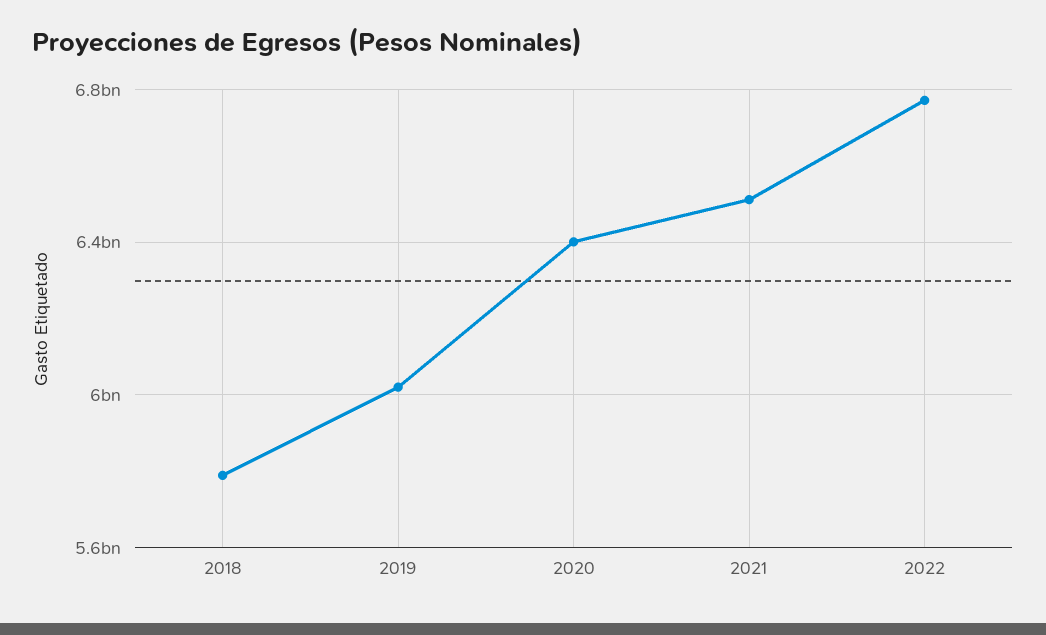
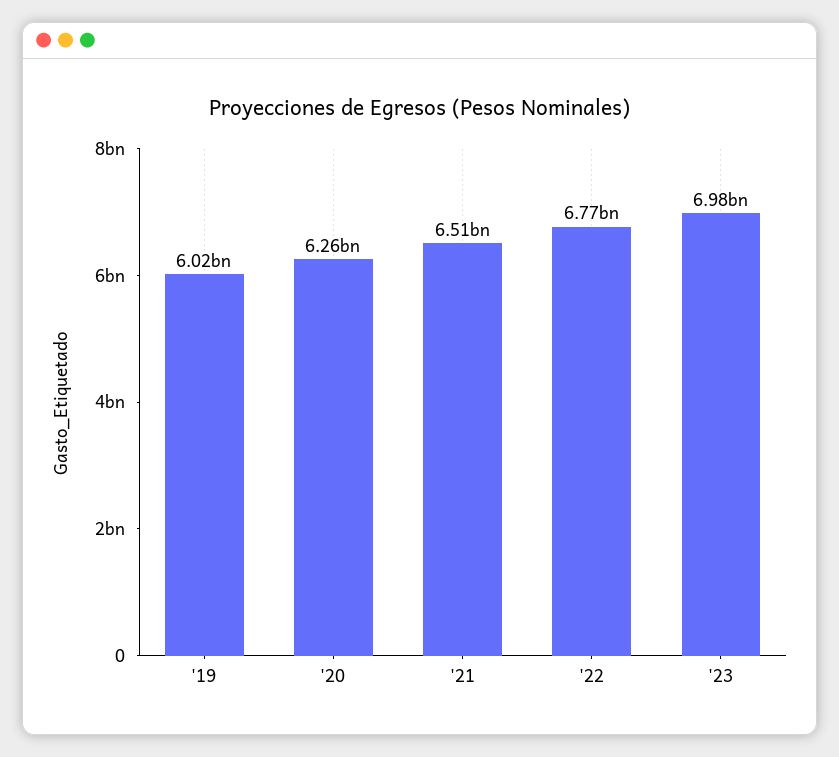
2018: 5800000000 -> none
2020: 6400000000 -> 6260000000
'23: none -> 6980000000

